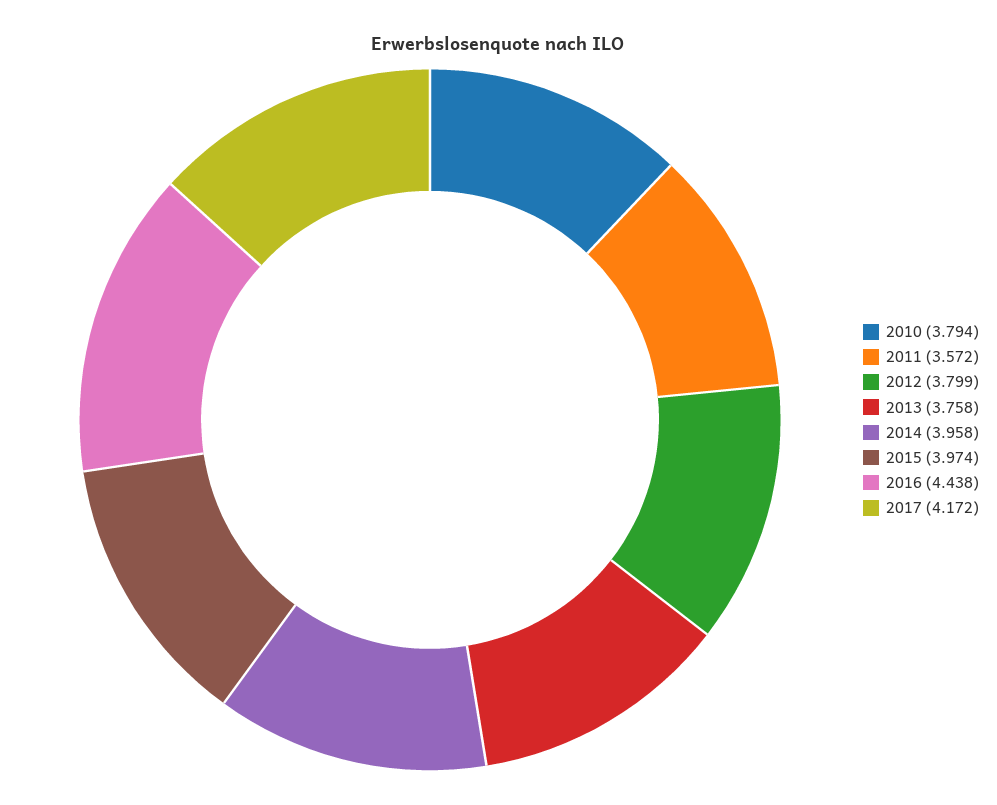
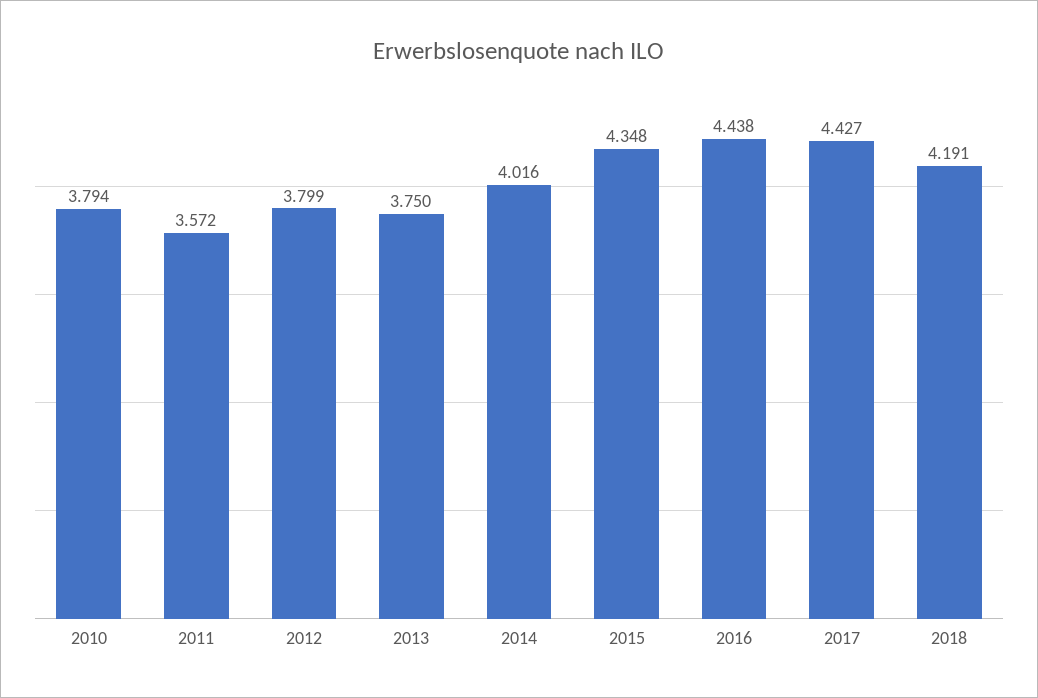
2013: 3.758 -> 3.75
2014: 3.958 -> 4.016
2015: 3.974 -> 4.348
2017: 4.172 -> 4.427
2018: none -> 4.191

